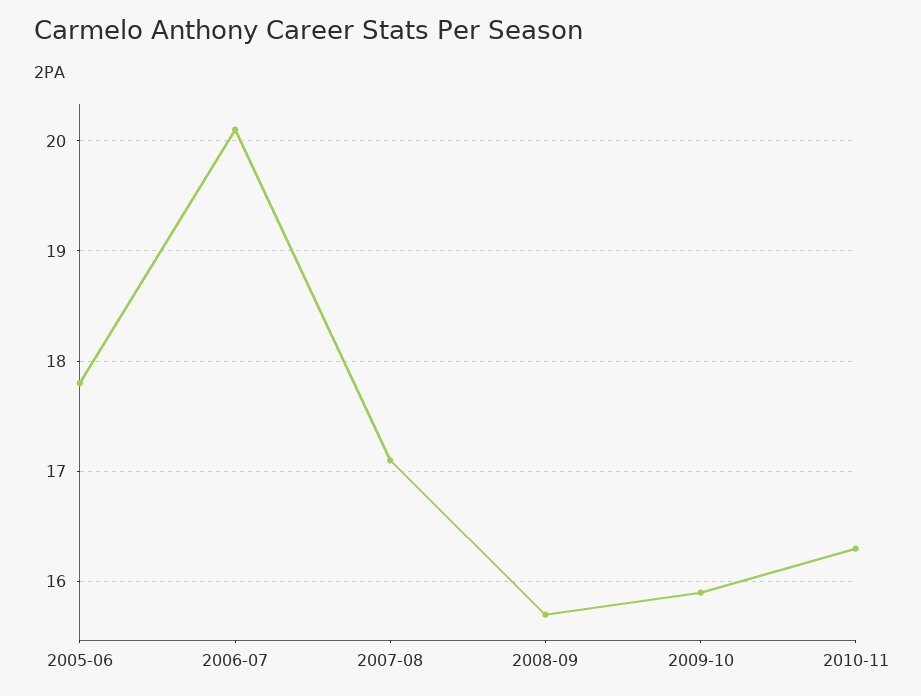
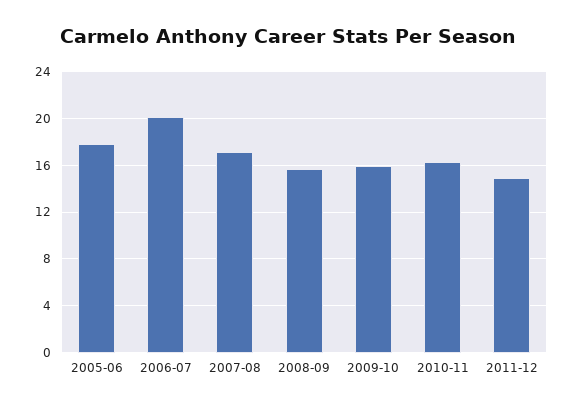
2011-12: none -> 15

